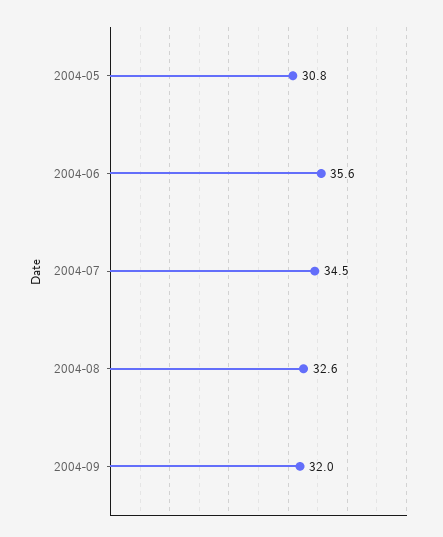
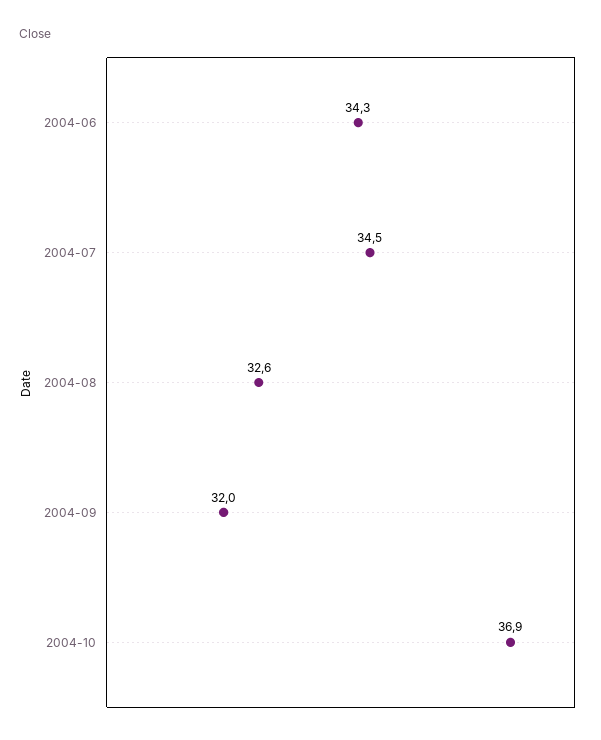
2004-05: 30.8 -> none
2004-06: 35.6 -> 34.3
2004-10: none -> 36.9

